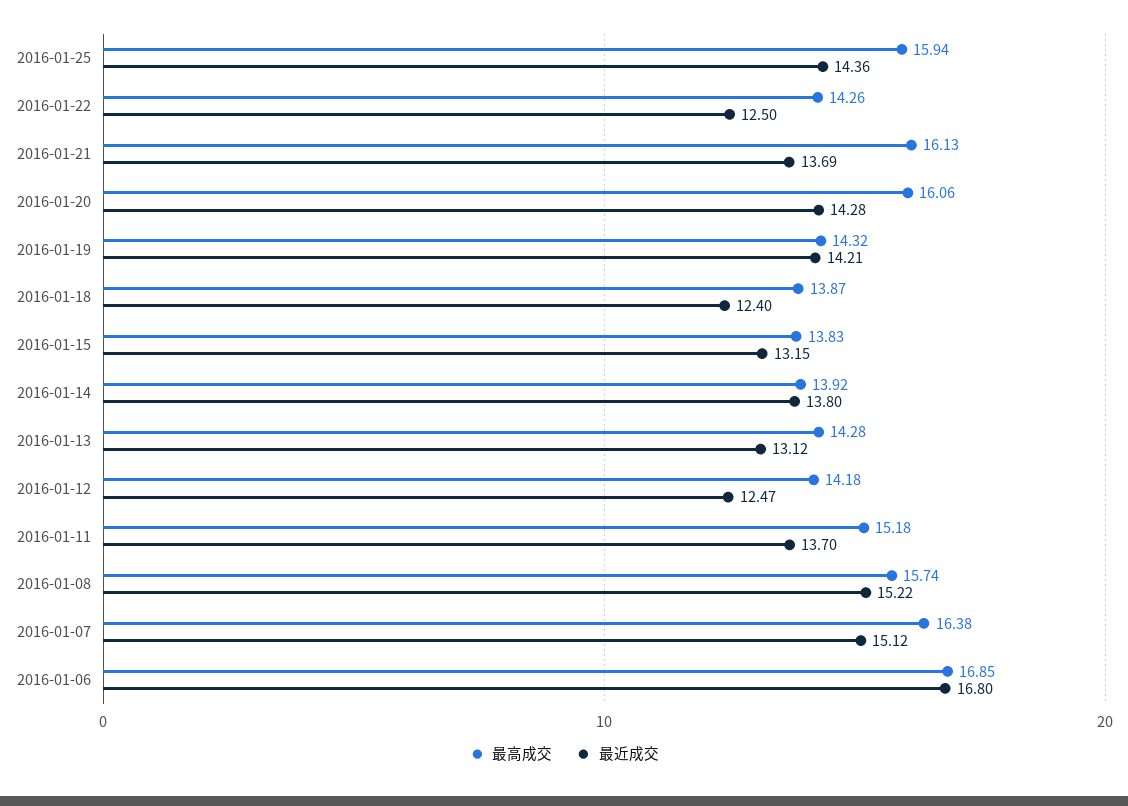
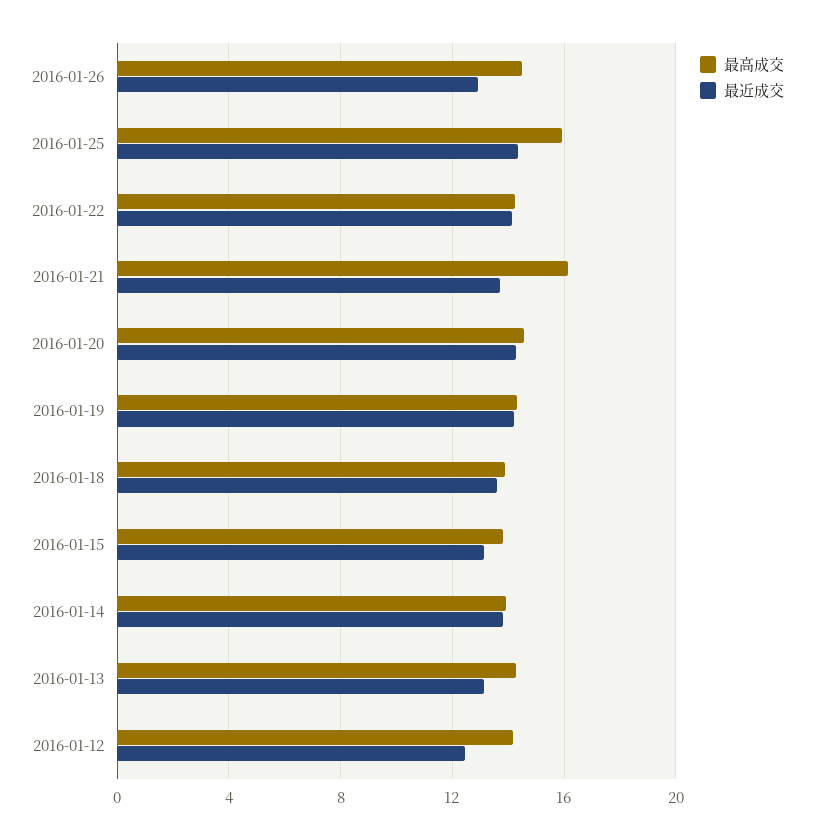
最近成交, 2016-01-22: 12.5 -> 14
最高成交, 2016-01-20: 16.06 -> 14.5
最近成交, 2016-01-18: 12.4 -> 13.5
最高成交, 2016-01-11: 15.18 -> none
最近成交, 2016-01-11: 13.7 -> none
最高成交, 2016-01-08: 15.74 -> none
最近成交, 2016-01-08: 15.22 -> none
最高成交, 2016-01-07: 16.38 -> none
最近成交, 2016-01-07: 15.12 -> none
最高成交, 2016-01-06: 16.85 -> none
最近成交, 2016-01-06: 16.8 -> none
最高成交, 2016-01-26: none -> 14.5
最近成交, 2016-01-26: none -> 13

